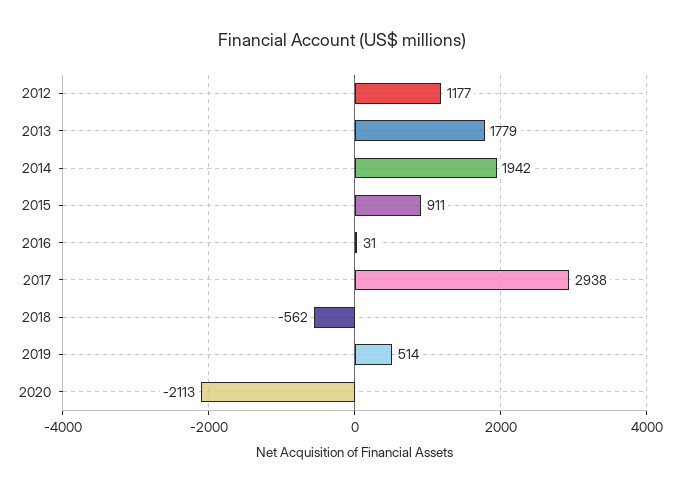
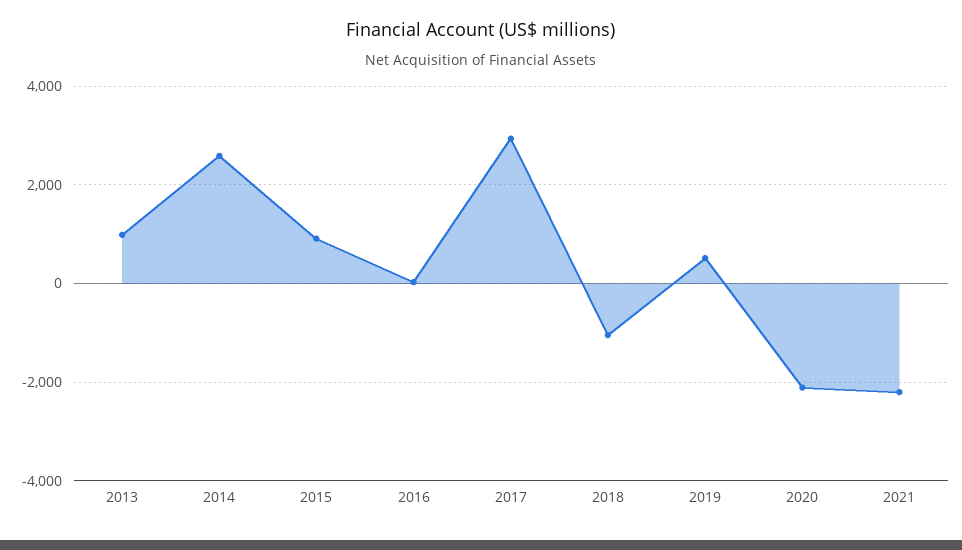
2012: 1177 -> none
2013: 1779 -> 1000
2014: 1942 -> 2600
2018: -562 -> -1000
2021: none -> -2200

